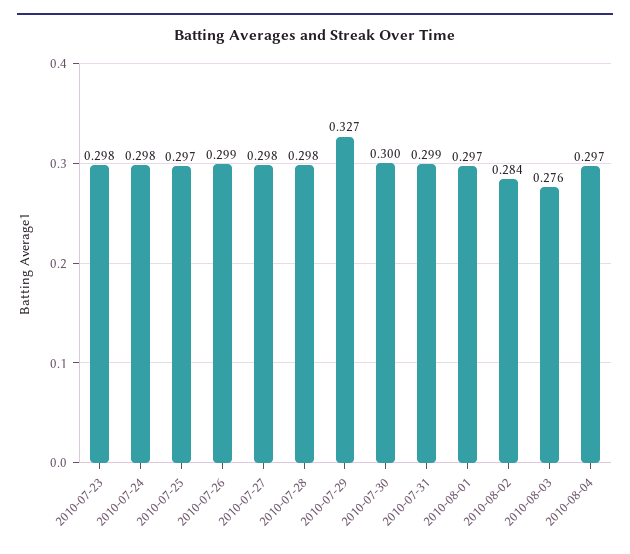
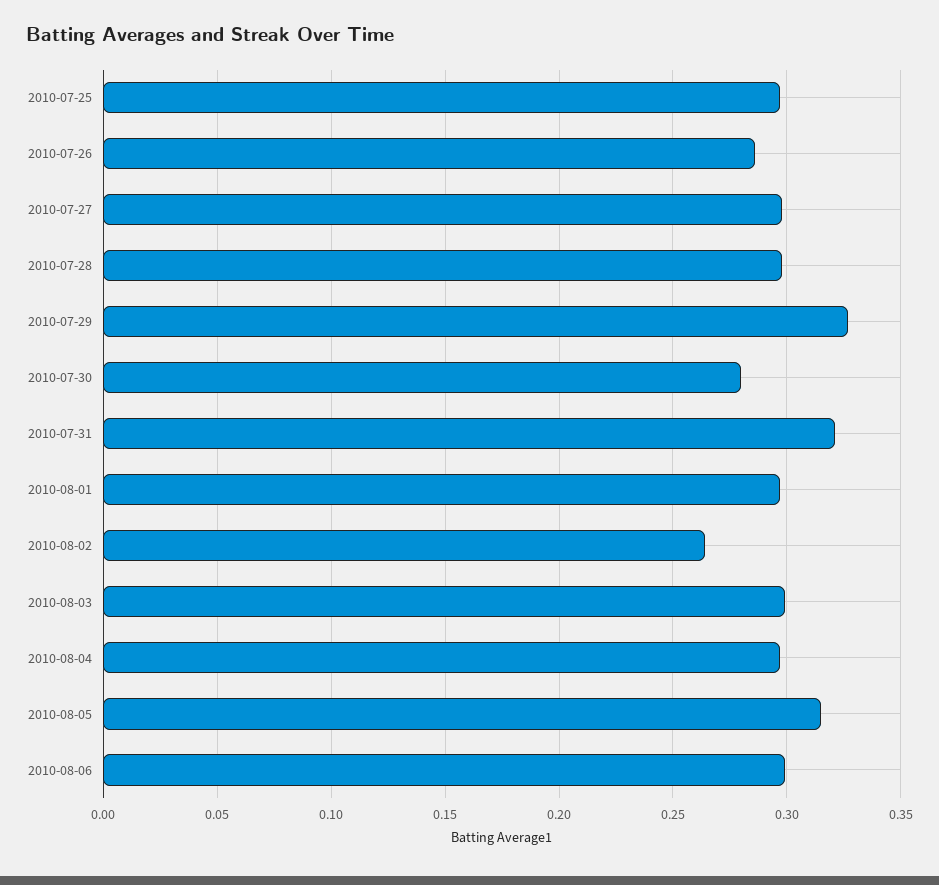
2010-07-23: 0.298 -> none
2010-07-24: 0.298 -> none
2010-07-26: 0.299 -> 0.285
2010-07-30: 0.3 -> 0.28
2010-07-31: 0.299 -> 0.32
2010-08-02: 0.284 -> 0.265
2010-08-03: 0.276 -> 0.3
2010-08-05: none -> 0.315
2010-08-06: none -> 0.3

